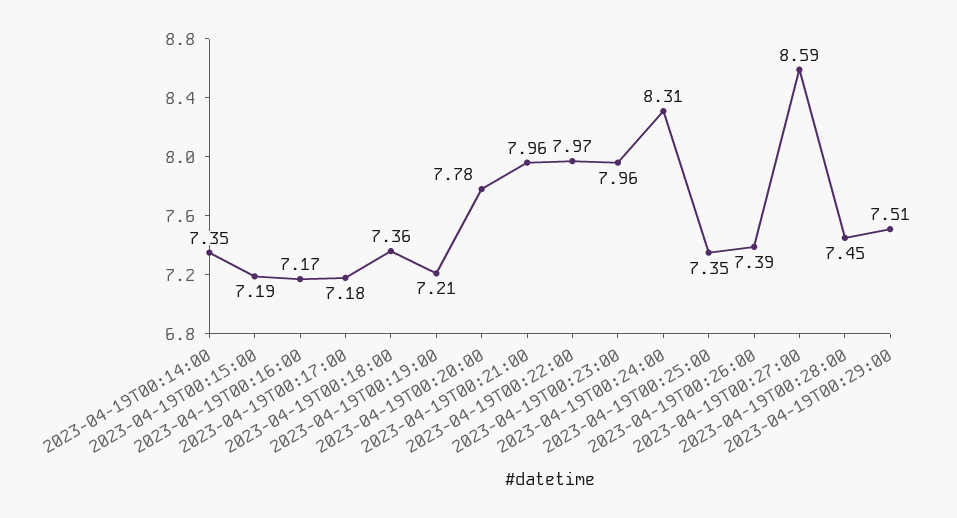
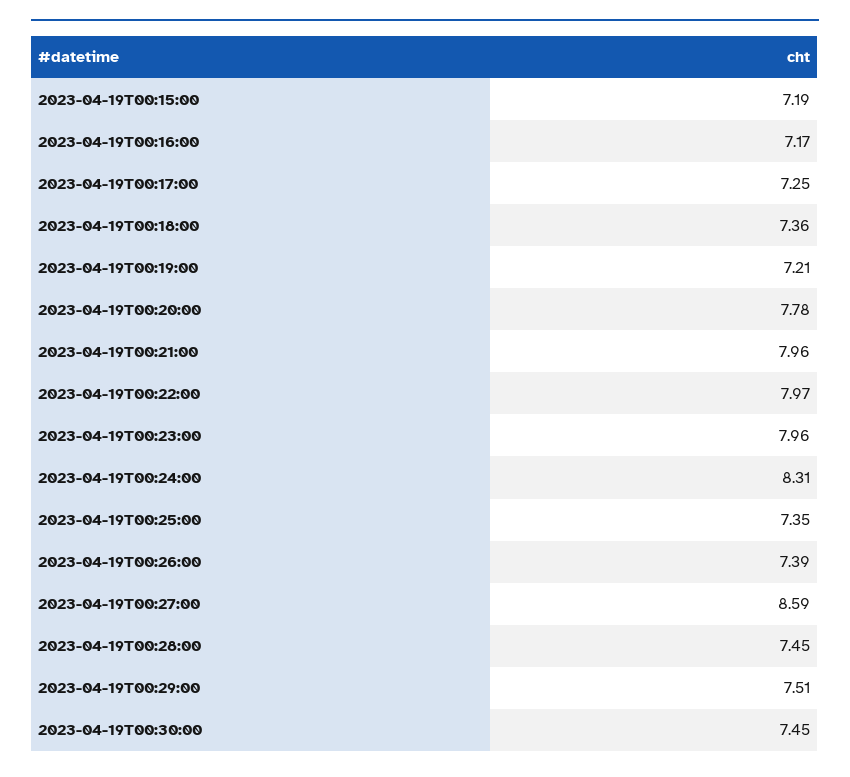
2023-04-19T00:14:00: 7.35 -> none
2023-04-19T00:17:00: 7.18 -> 7.25
2023-04-19T00:30:00: none -> 7.45

